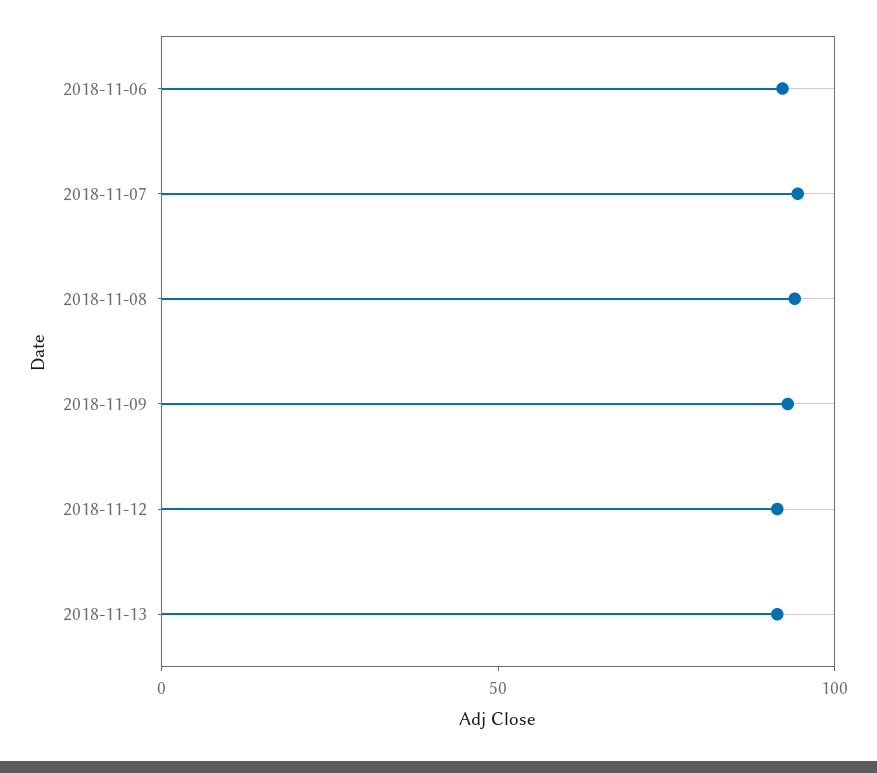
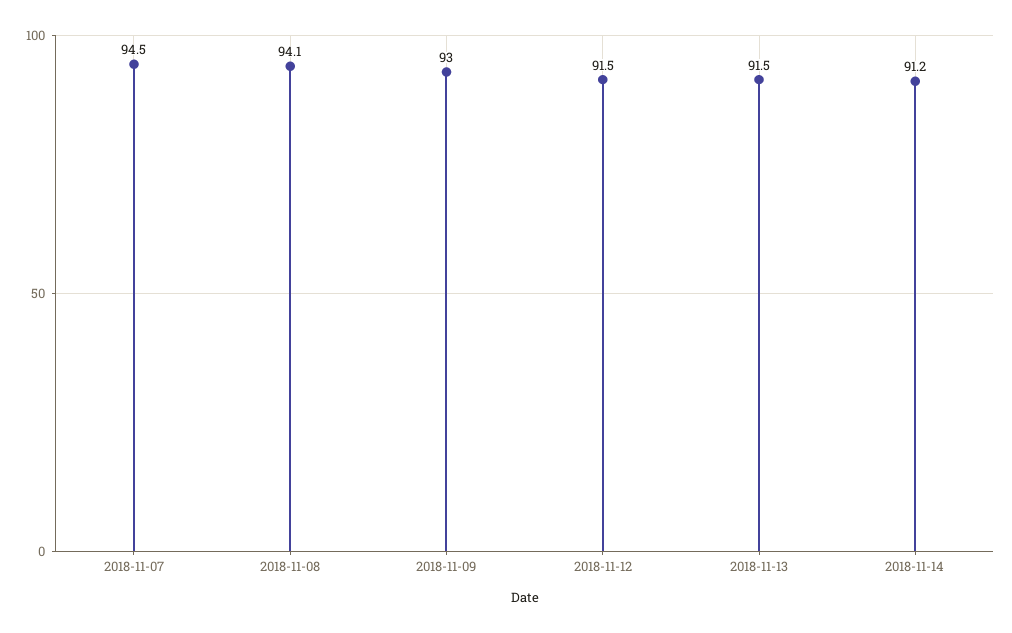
2018-11-06: 90 -> none
2018-11-14: none -> 91.2

